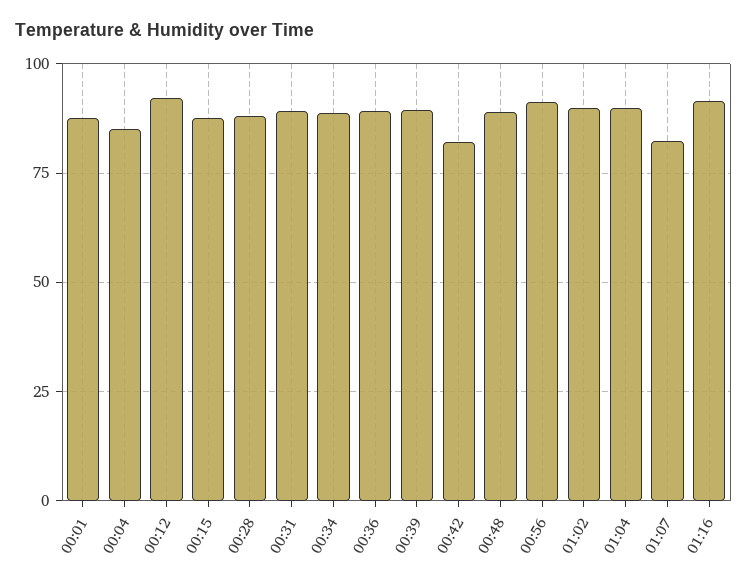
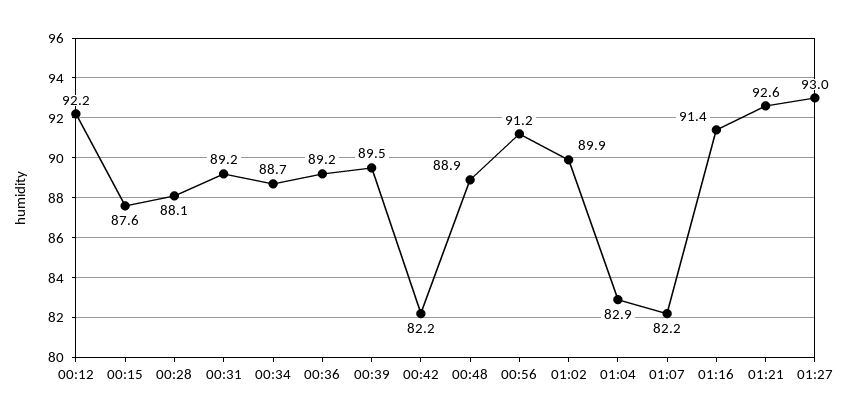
00:01: 87.5 -> none
00:04: 85 -> none
01:04: 90 -> 82.9
01:21: none -> 92.6
01:27: none -> 93

